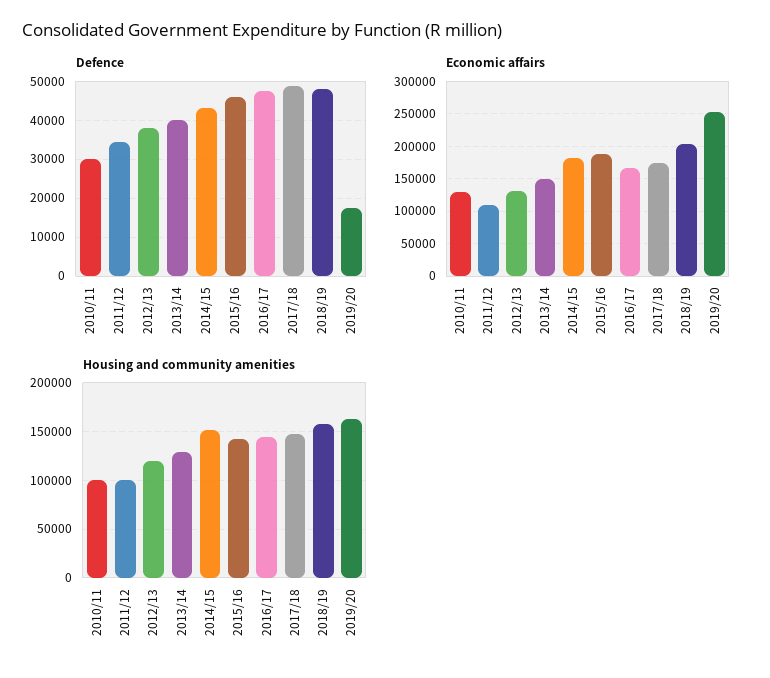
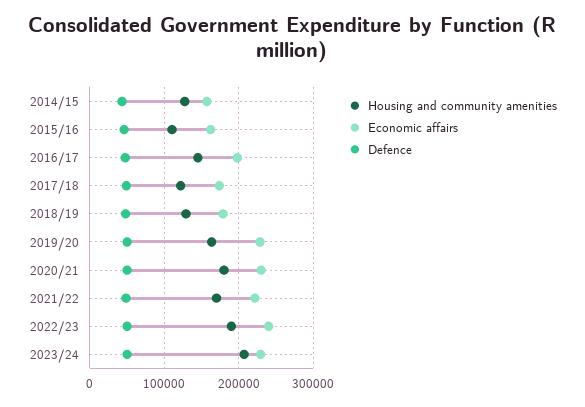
Defence, 2010/11: 30000 -> none
Defence, 2011/12: 34000 -> none
Defence, 2012/13: 38000 -> none
Defence, 2013/14: 40000 -> none
Defence, 2019/20: 18000 -> 50000
Economic affairs, 2010/11: 130000 -> none
Economic affairs, 2011/12: 110000 -> none
Economic affairs, 2012/13: 130000 -> none
Economic affairs, 2013/14: 150000 -> none
Economic affairs, 2014/15: 180000 -> 160000
Economic affairs, 2015/16: 190000 -> 160000
Economic affairs, 2016/17: 170000 -> 200000
Economic affairs, 2018/19: 200000 -> 180000
Economic affairs, 2019/20: 250000 -> 230000
Housing and community amenities, 2010/11: 100000 -> none
Housing and community amenities, 2011/12: 100000 -> none
Housing and community amenities, 2012/13: 120000 -> none
Housing and community amenities, 2013/14: 130000 -> none
Housing and community amenities, 2014/15: 150000 -> 130000
Housing and community amenities, 2015/16: 140000 -> 110000
Housing and community amenities, 2017/18: 150000 -> 120000
Housing and community amenities, 2018/19: 160000 -> 130000
Housing and community amenities, 2020/21: none -> 180000
Economic affairs, 2020/21: none -> 230000
Defence, 2020/21: none -> 50000
Housing and community amenities, 2021/22: none -> 170000
Economic affairs, 2021/22: none -> 220000
Defence, 2021/22: none -> 50000
Housing and community amenities, 2022/23: none -> 190000
Economic affairs, 2022/23: none -> 240000
Defence, 2022/23: none -> 50000
Housing and community amenities, 2023/24: none -> 210000
Economic affairs, 2023/24: none -> 230000
Defence, 2023/24: none -> 50000

